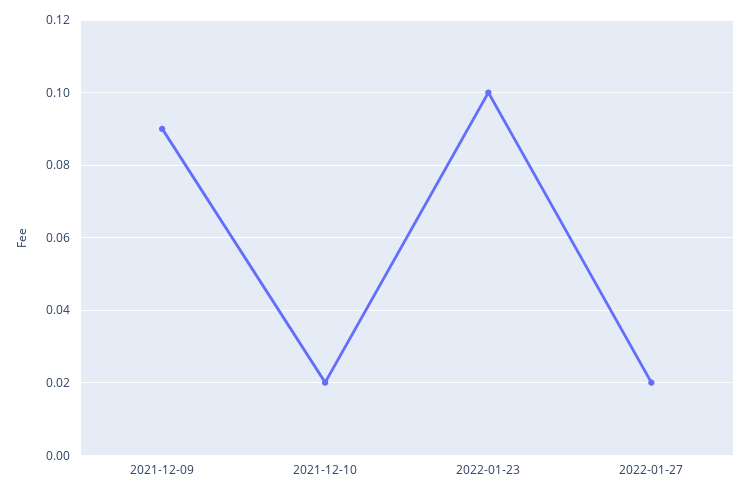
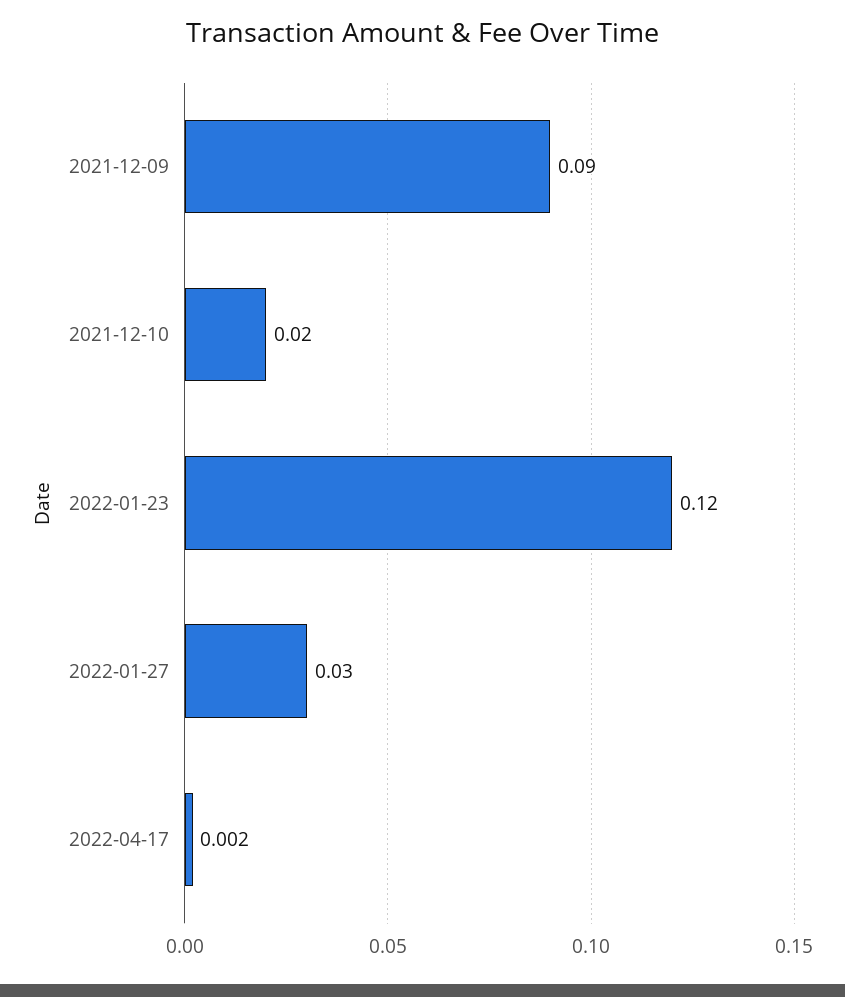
2022-01-23: 0.1 -> 0.12
2022-01-27: 0.02 -> 0.03
2022-04-17: none -> 0.002

